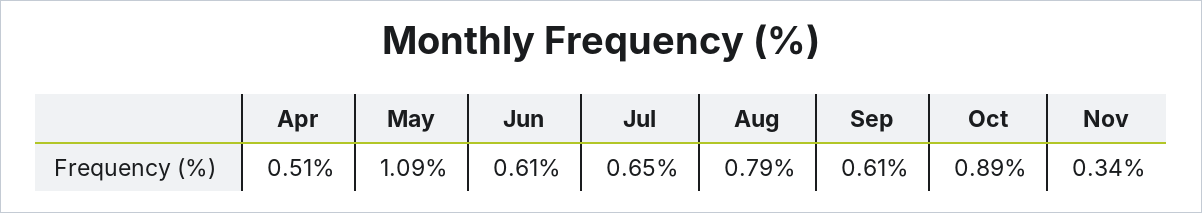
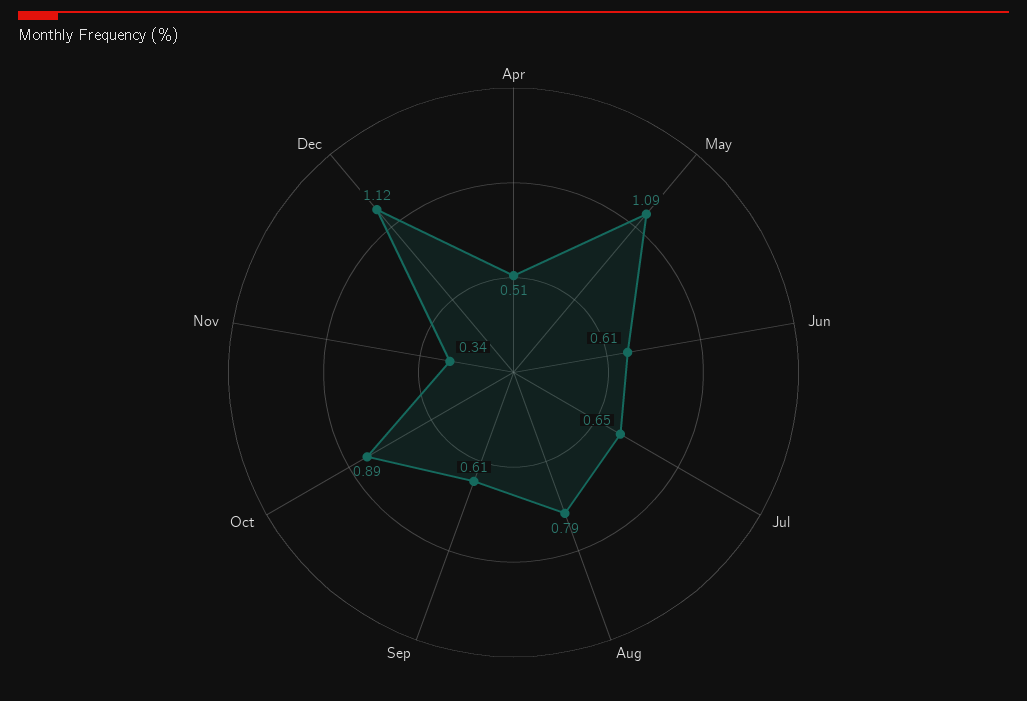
Dec: none -> 1.12

